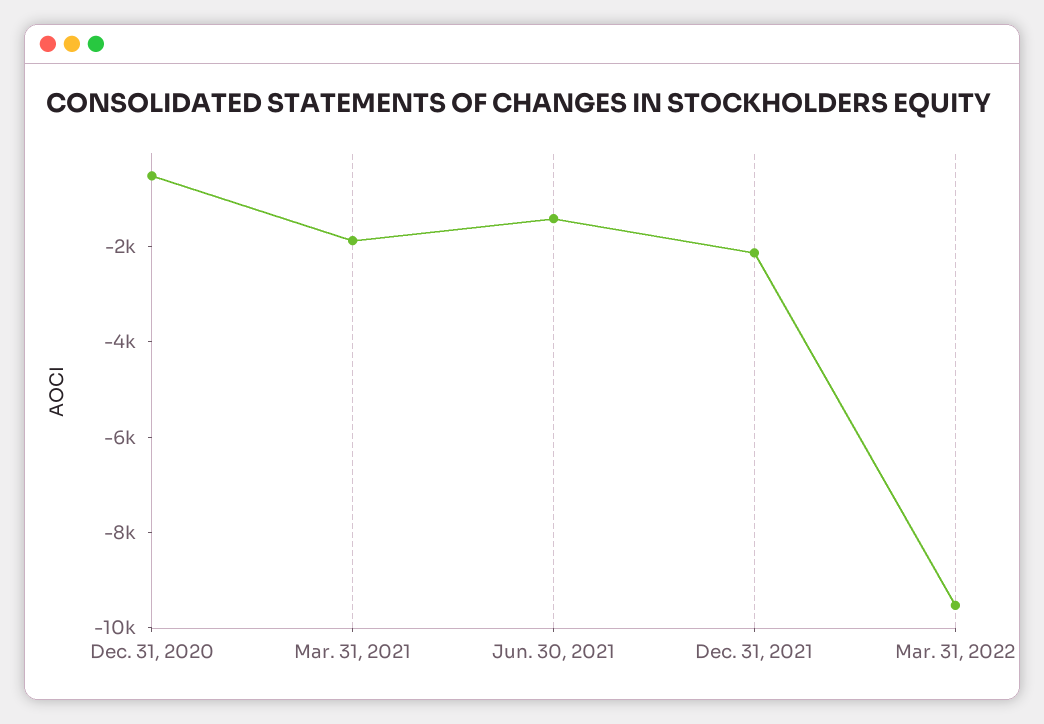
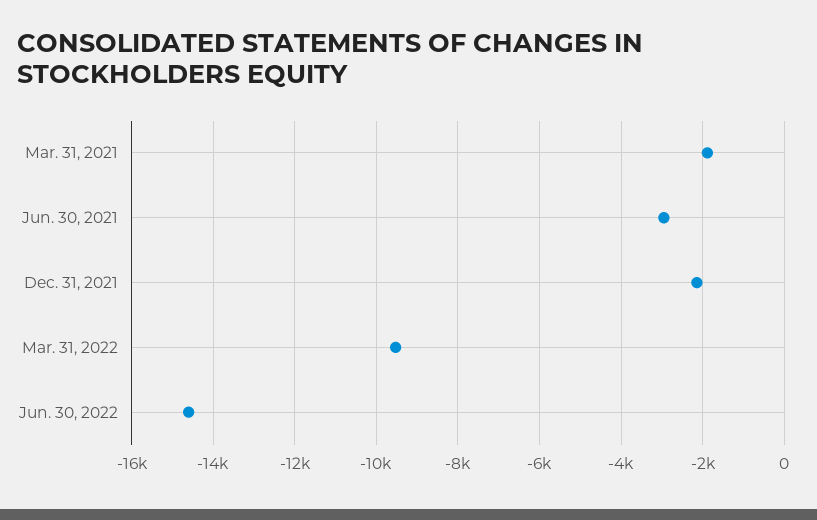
Dec. 31, 2020: -500 -> none
Jun. 30, 2021: -1500 -> -3000
Jun. 30, 2022: none -> -14600

